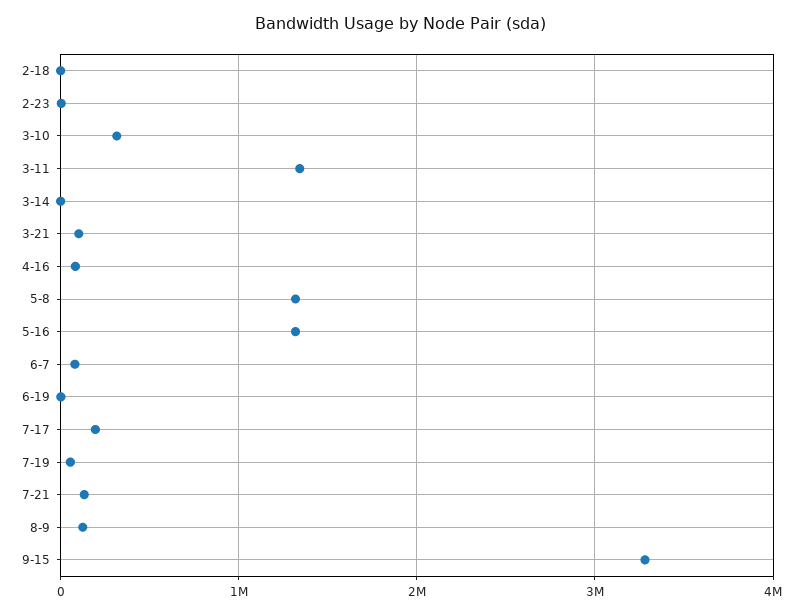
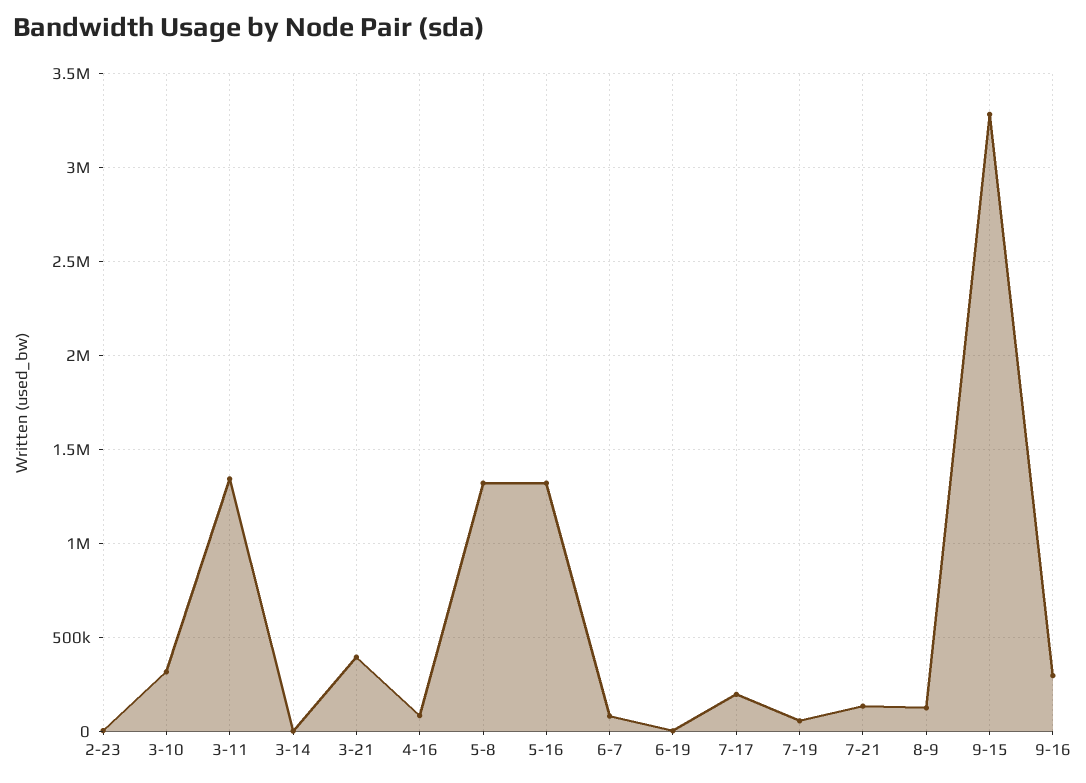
2-18: 0 -> none
3-21: 100000 -> 400000
9-16: none -> 300000

